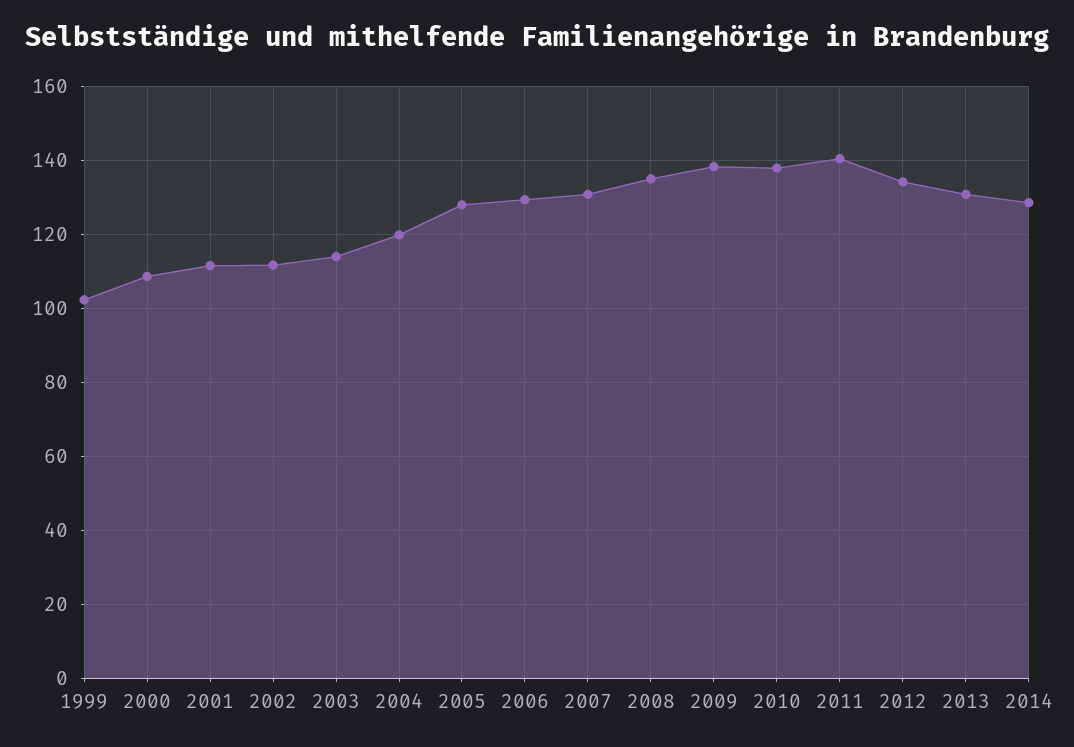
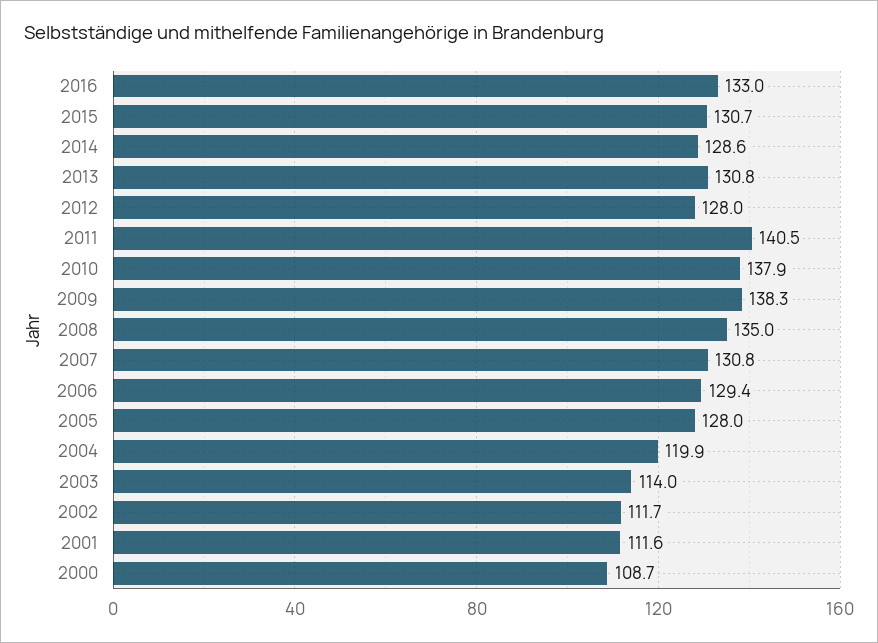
1999: 102 -> none
2012: 134 -> 128
2016: none -> 133
2015: none -> 130.7

